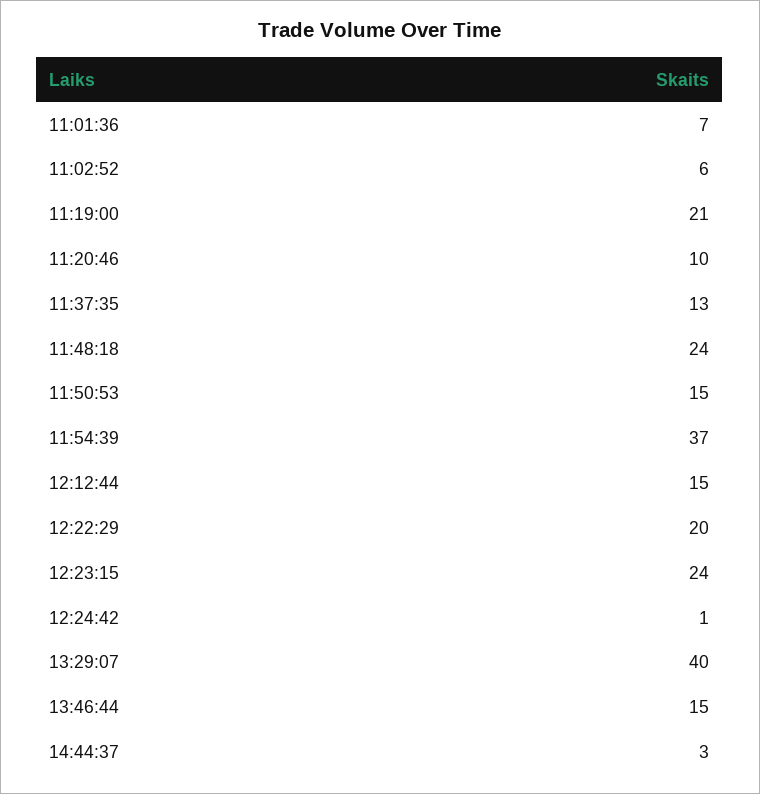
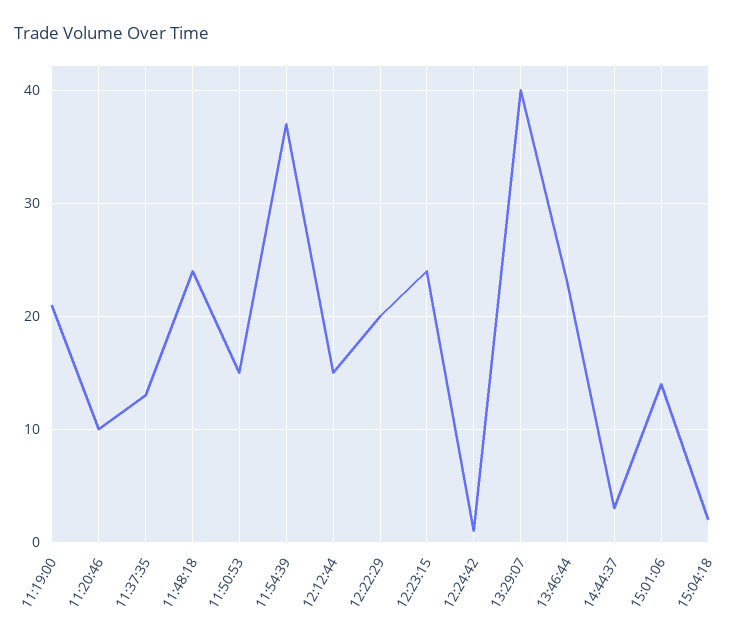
11:01:36: 7 -> none
11:02:52: 6 -> none
13:46:44: 15 -> 23
15:01:06: none -> 14
15:04:18: none -> 2

